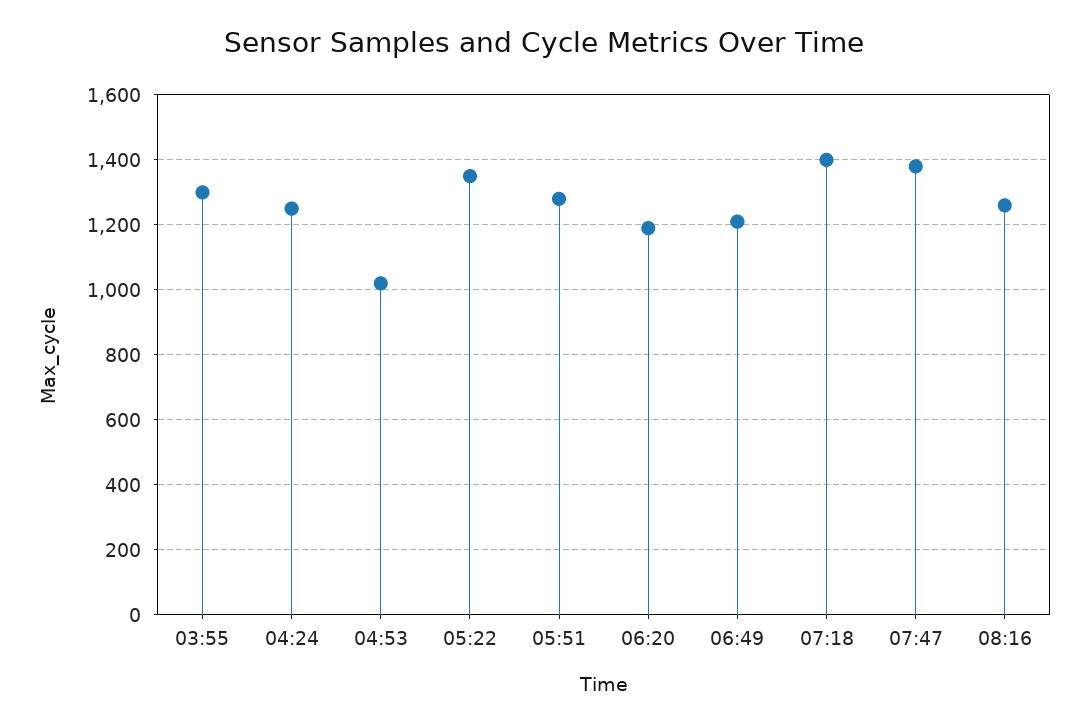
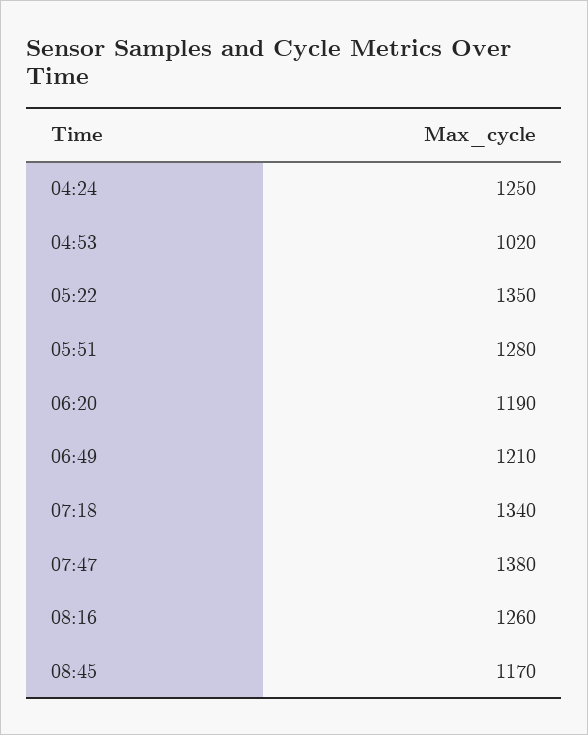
03:55: 1300 -> none
07:18: 1400 -> 1340
08:45: none -> 1170

